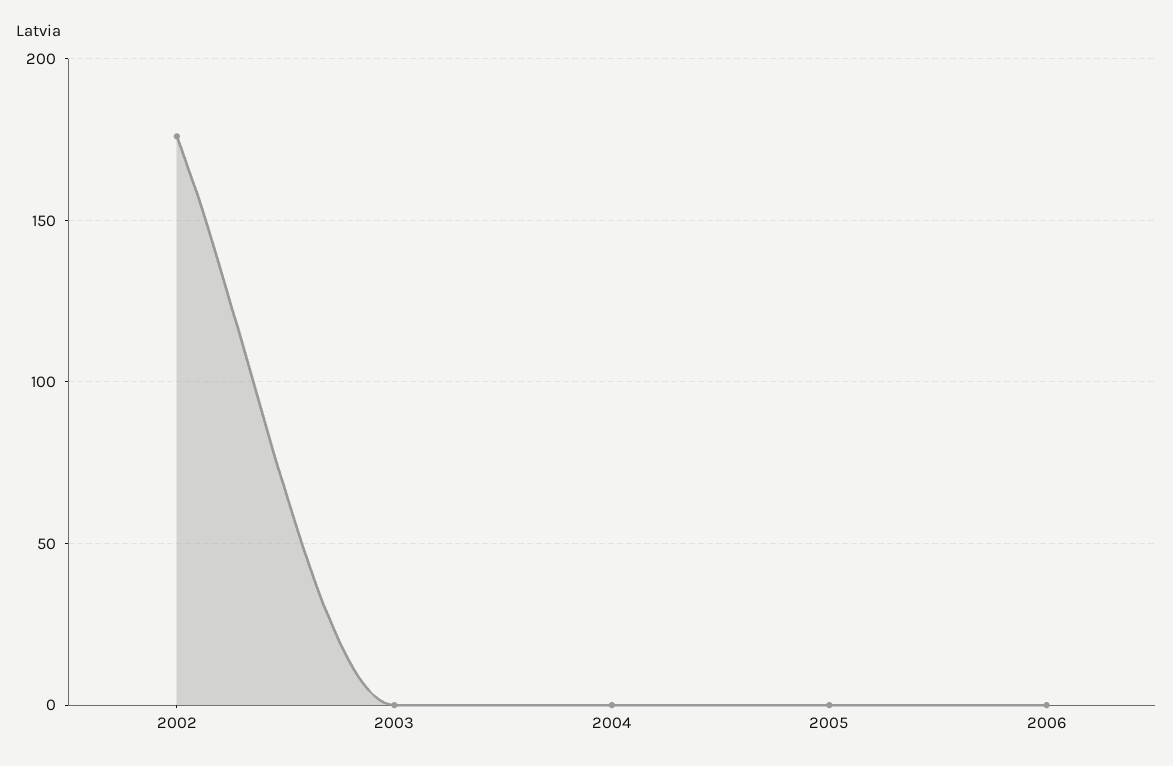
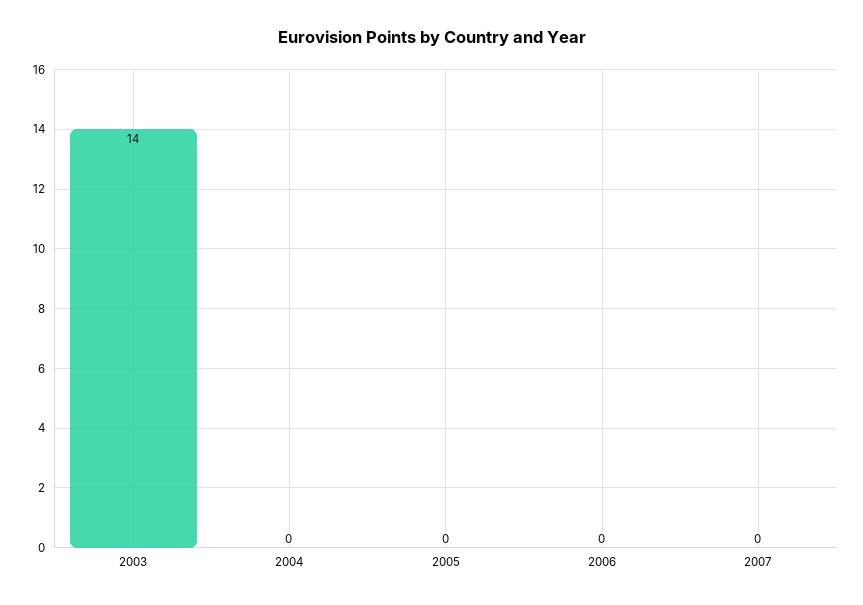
2002: 175 -> none
2003: 0 -> 14
2007: none -> 0

